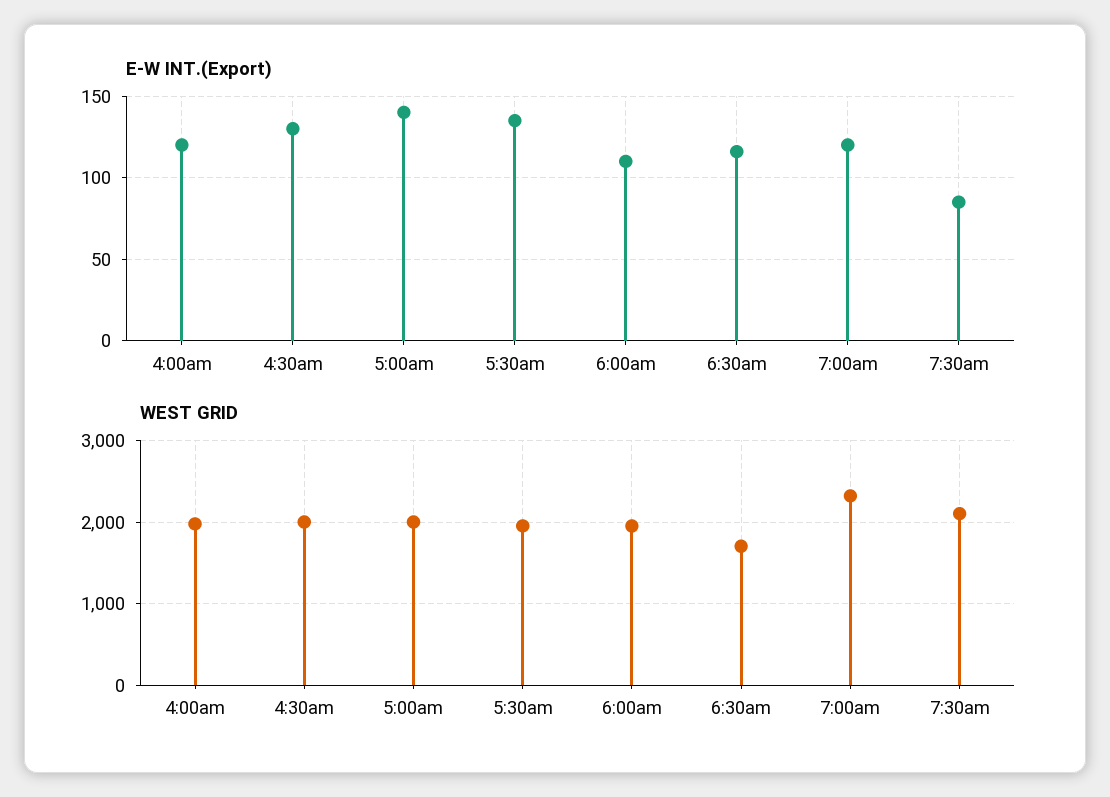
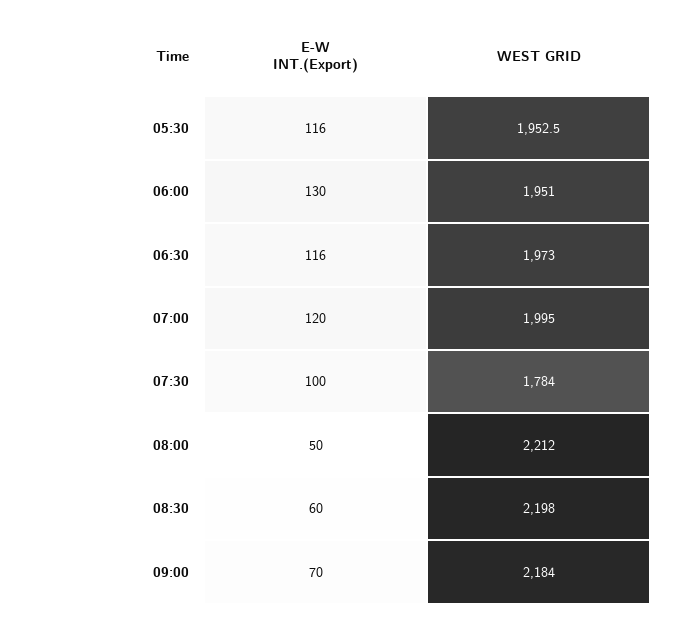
E-W INT.(Export), 4:00am: 120 -> none
E-W INT.(Export), 4:30am: 130 -> none
E-W INT.(Export), 5:00am: 140 -> none
E-W INT.(Export), 5:30am: 135 -> 116
E-W INT.(Export), 6:00am: 110 -> 130
E-W INT.(Export), 7:30am: 85 -> 100
WEST GRID, 4:00am: 2000 -> none
WEST GRID, 4:30am: 2000 -> none
WEST GRID, 5:00am: 2000 -> none
WEST GRID, 6:30am: 1700 -> 1973
WEST GRID, 7:00am: 2300 -> 1995
WEST GRID, 7:30am: 2100 -> 1784
E-W INT.(Export), 08:00: none -> 50
WEST GRID, 08:00: none -> 2212
E-W INT.(Export), 08:30: none -> 60
WEST GRID, 08:30: none -> 2198
E-W INT.(Export), 09:00: none -> 70
WEST GRID, 09:00: none -> 2184

